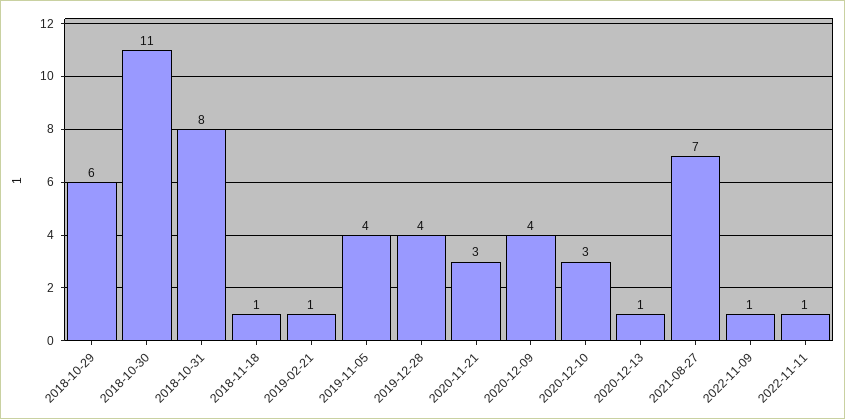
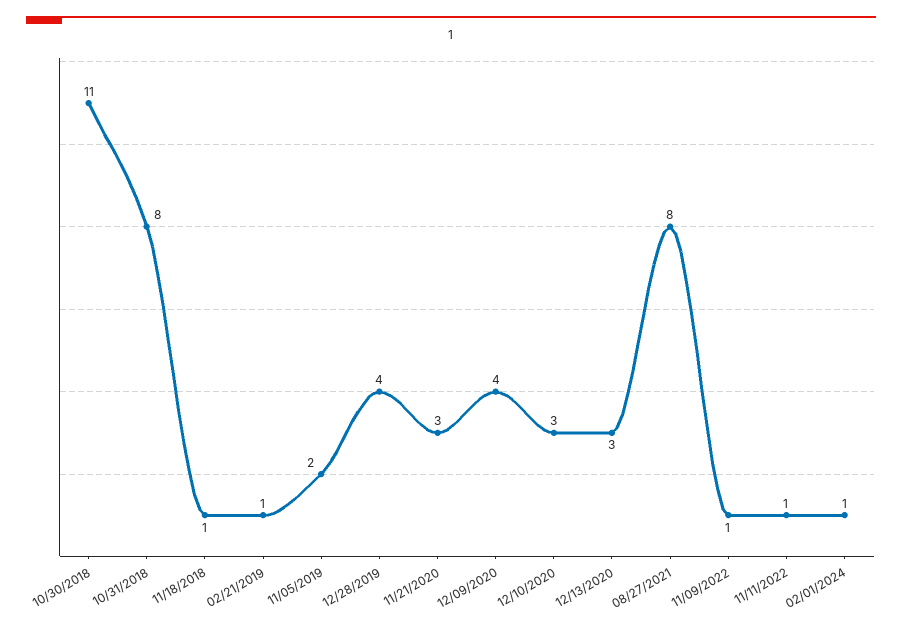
2018-10-29: 6 -> none
2019-11-05: 4 -> 2
2020-12-13: 1 -> 3
2021-08-27: 7 -> 8
02/01/2024: none -> 1

